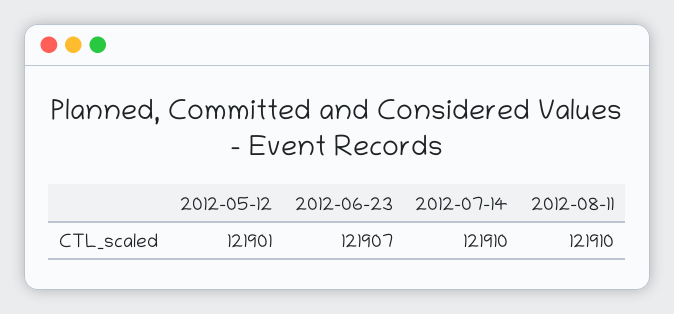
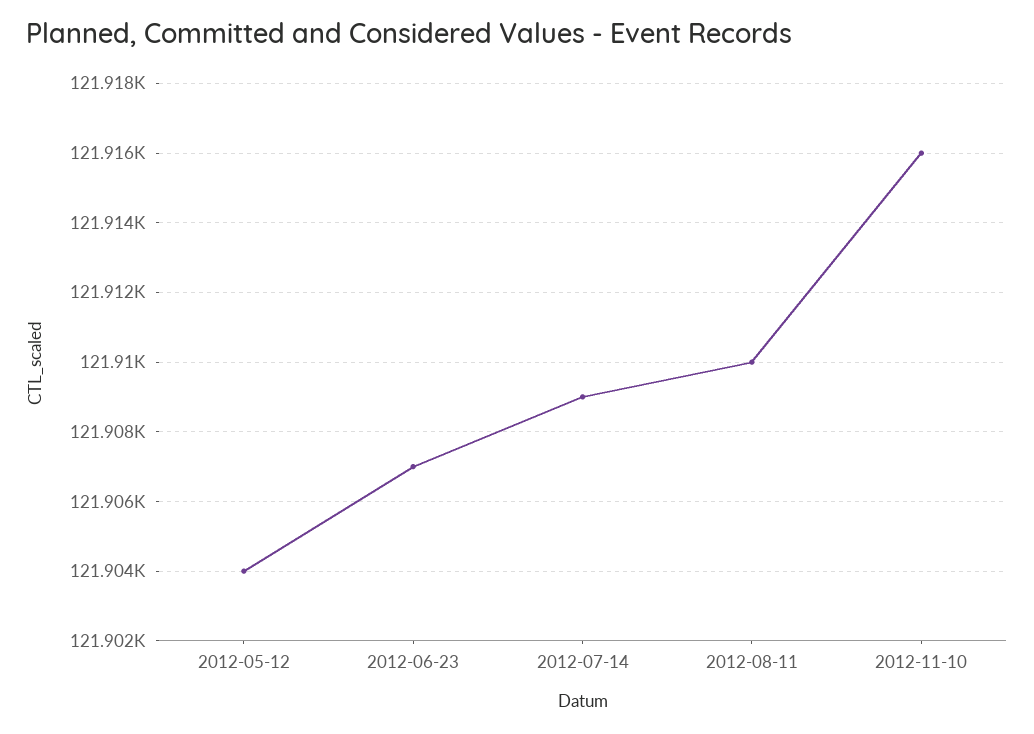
2012-05-12: 121901 -> 121904
2012-07-14: 121910 -> 121909
2012-11-10: none -> 121916

